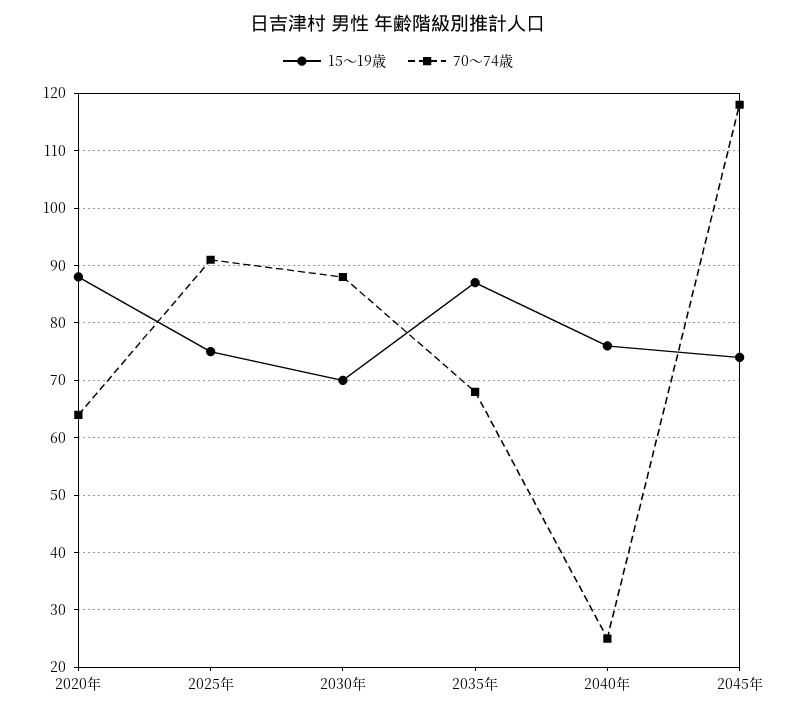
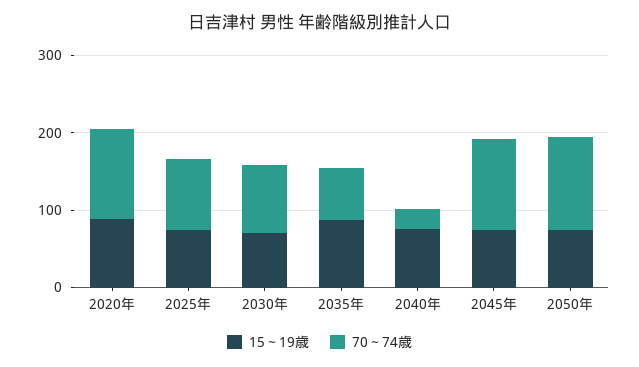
70～74歳, 2020年: 65 -> 120
15～19歳, 2050年: none -> 80
70～74歳, 2050年: none -> 120

